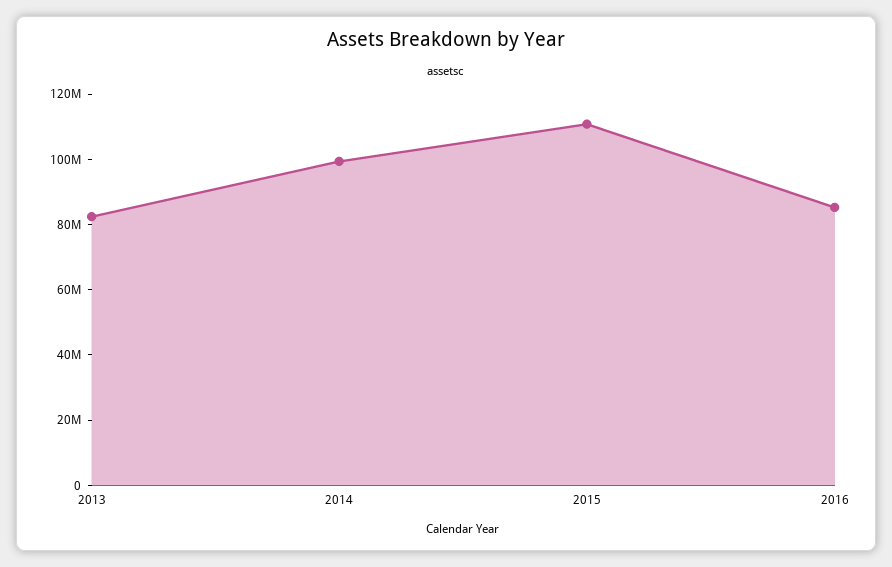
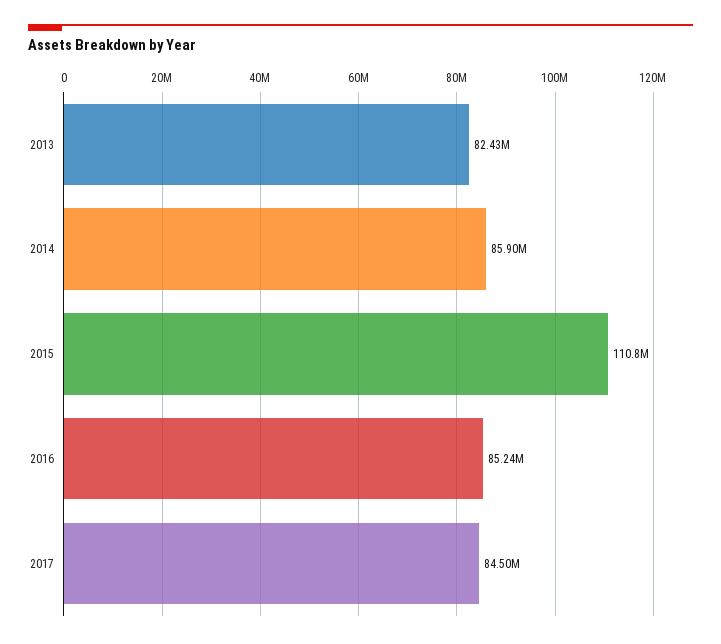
2014: 100000000 -> 85900000
2017: none -> 84500000

